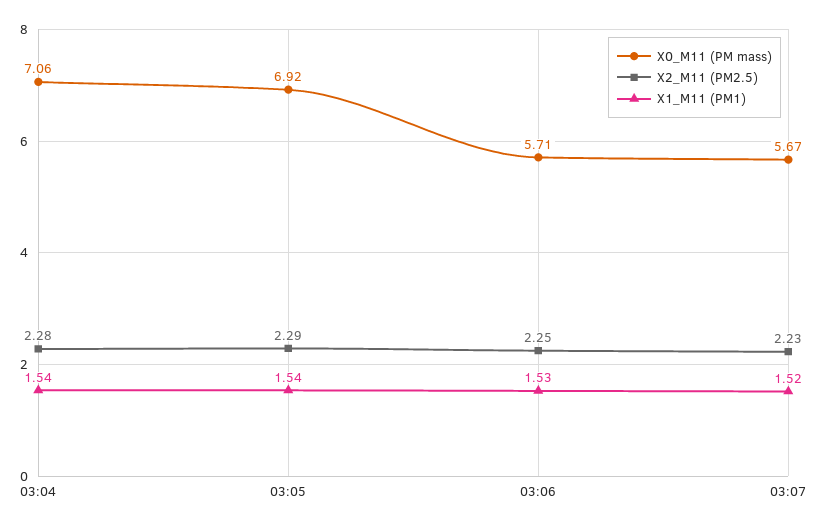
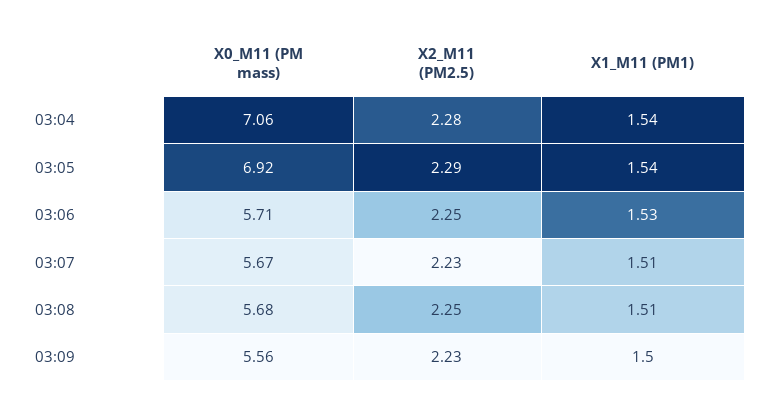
X1_M11 (PM1), 03:07: 1.52 -> 1.51
X0_M11 (PM mass), 03:08: none -> 5.68
X2_M11 (PM2.5), 03:08: none -> 2.25
X1_M11 (PM1), 03:08: none -> 1.51
X0_M11 (PM mass), 03:09: none -> 5.56
X2_M11 (PM2.5), 03:09: none -> 2.23
X1_M11 (PM1), 03:09: none -> 1.5

